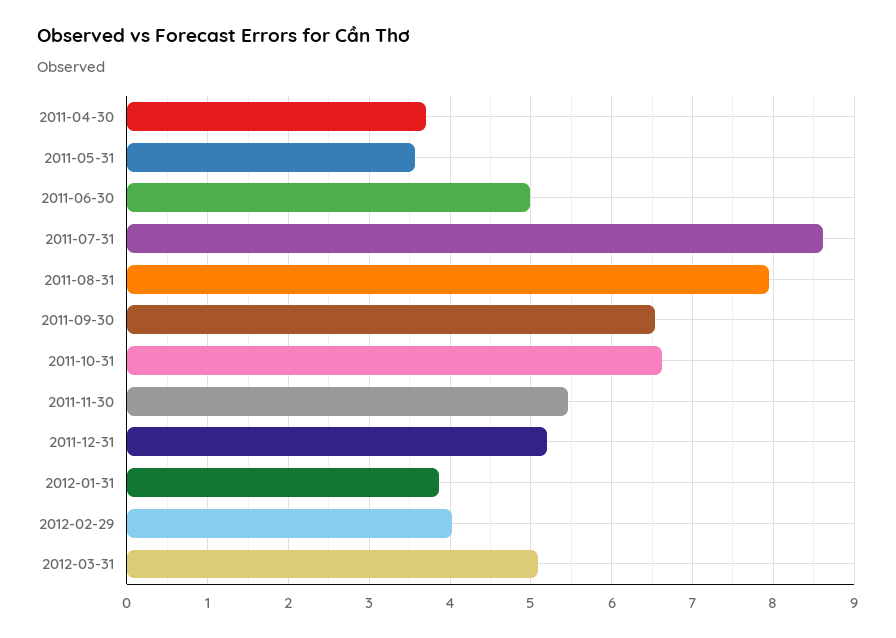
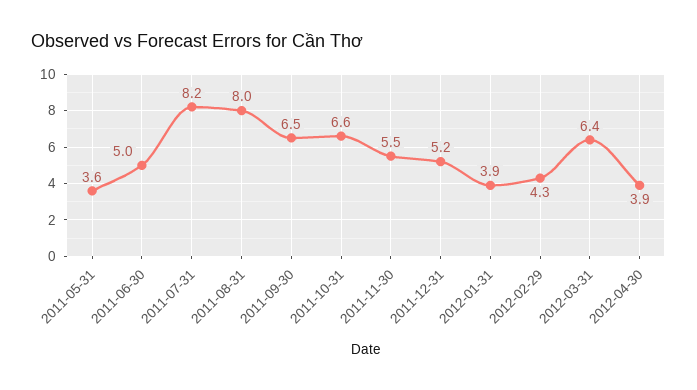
2011-04-30: 3.7 -> none
2011-07-31: 8.6 -> 8.2
2012-02-29: 4 -> 4.3
2012-03-31: 5.1 -> 6.4
2012-04-30: none -> 3.9

